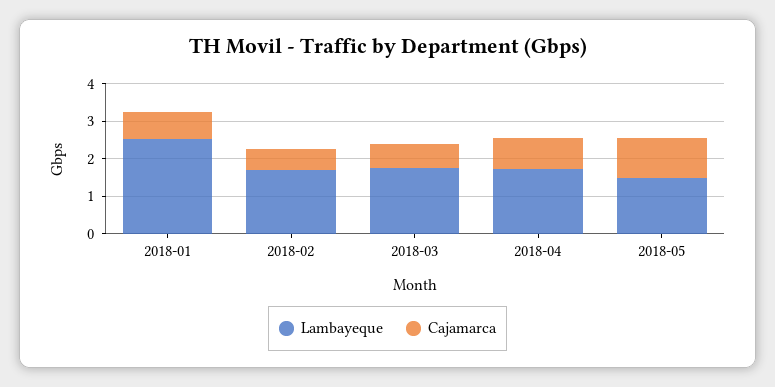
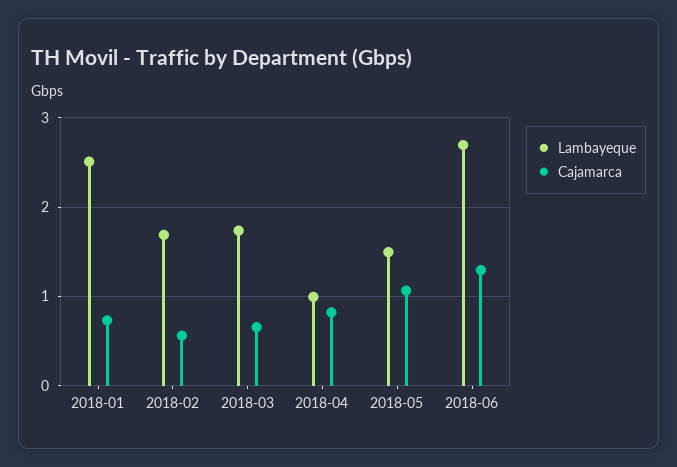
Lambayeque, 2018-04: 1.75 -> 1
Lambayeque, 2018-06: none -> 2.7
Cajamarca, 2018-06: none -> 1.3

